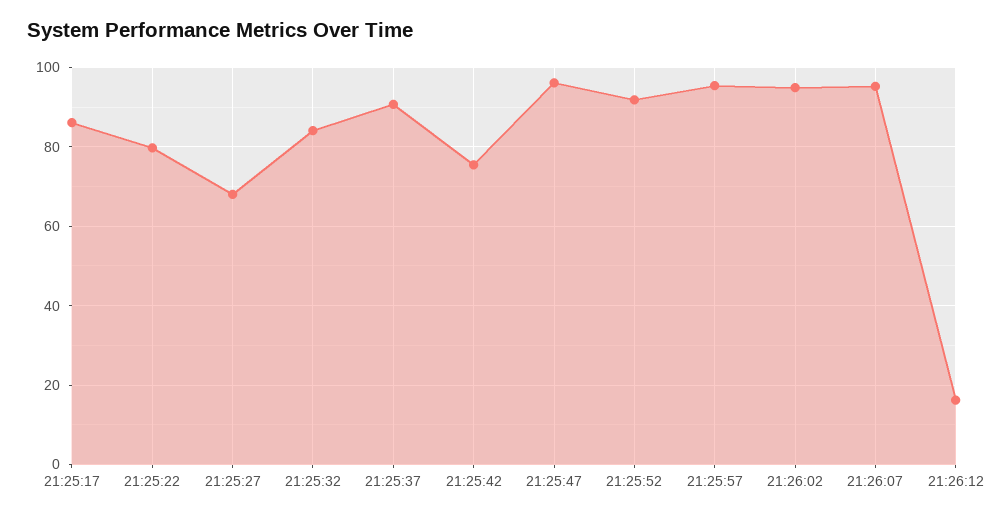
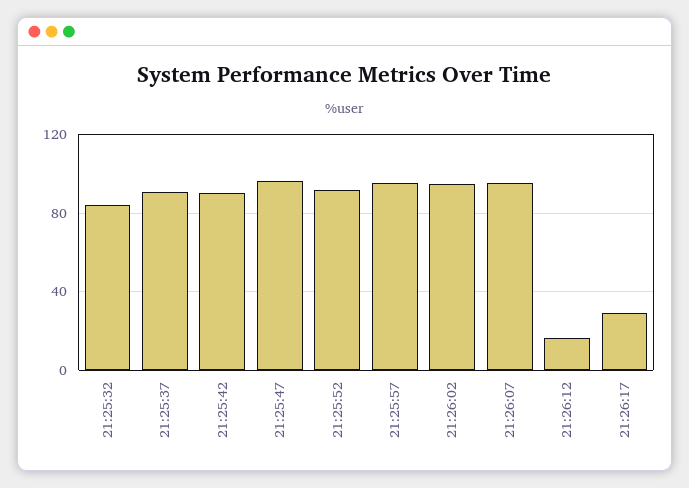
21:25:17: 86 -> none
21:25:22: 80 -> none
21:25:27: 68 -> none
21:25:42: 76 -> 90
21:26:17: none -> 30

